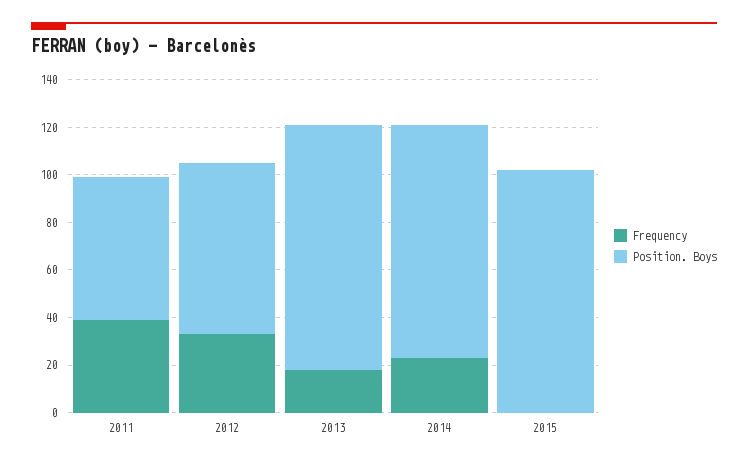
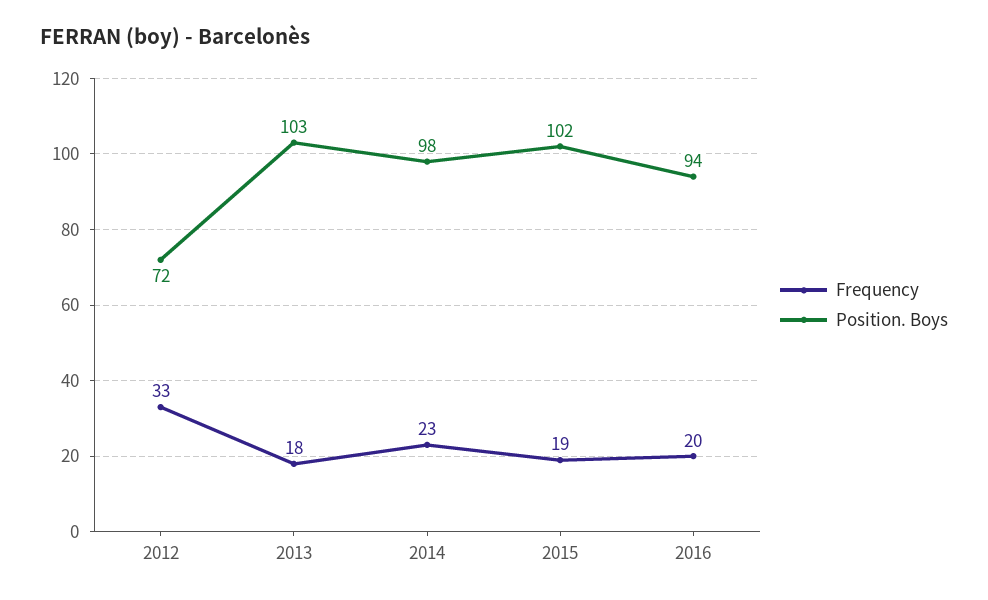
Frequency, 2011: 40 -> none
Position. Boys, 2011: 60 -> none
Frequency, 2015: 0 -> 19
Frequency, 2016: none -> 20
Position. Boys, 2016: none -> 94

